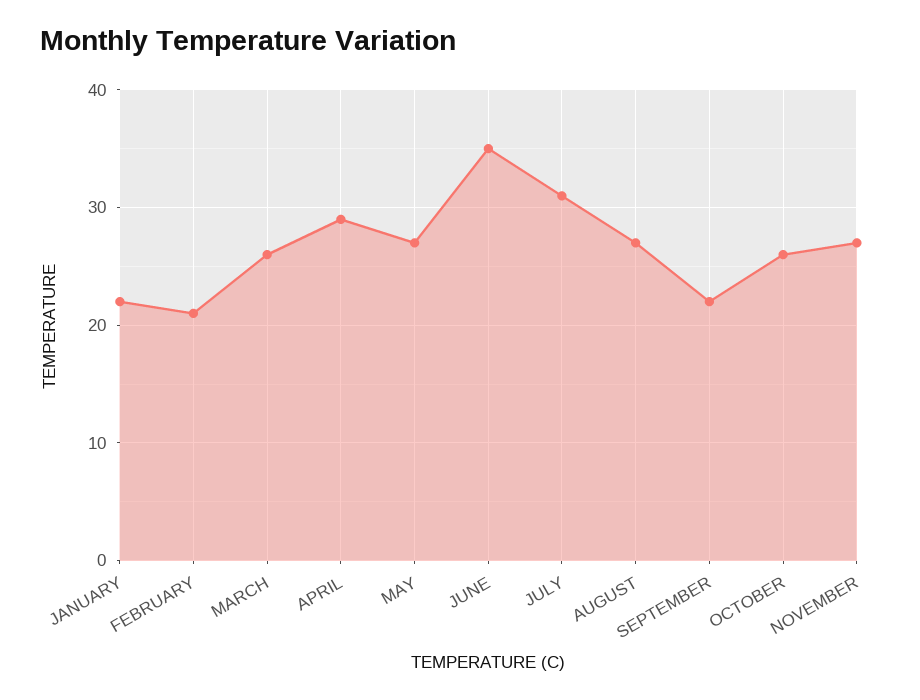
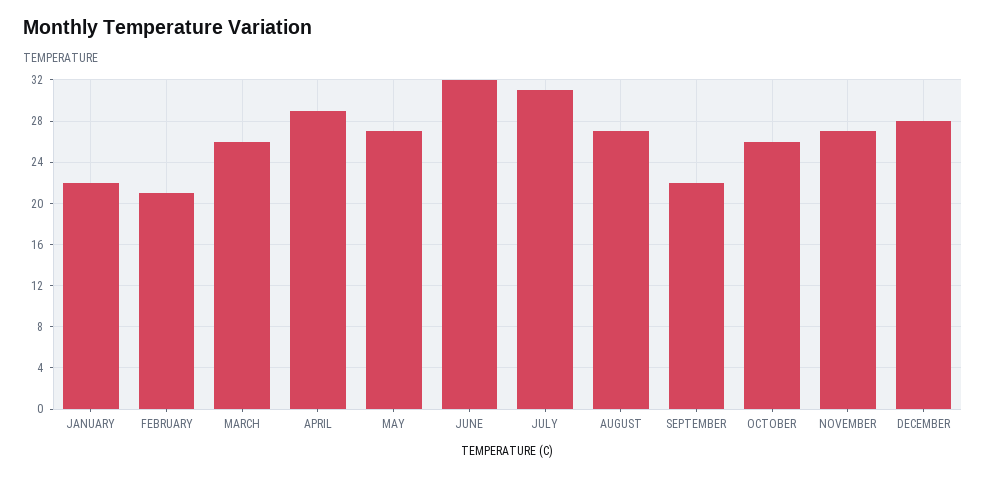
JUNE: 35 -> 32
DECEMBER: none -> 28

